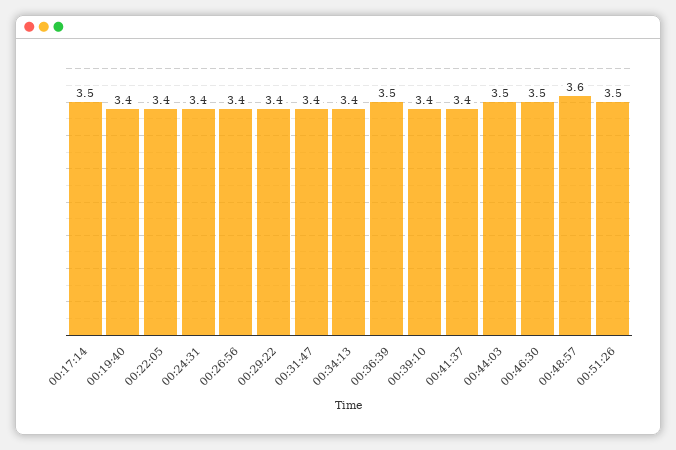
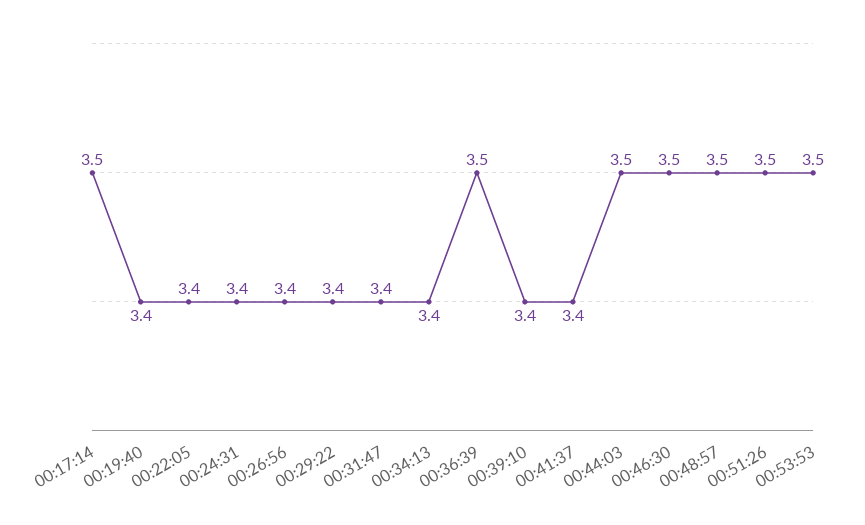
00:48:57: 3.6 -> 3.5
00:53:53: none -> 3.5

